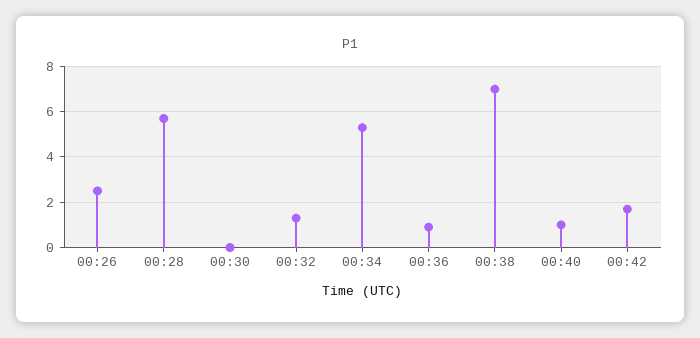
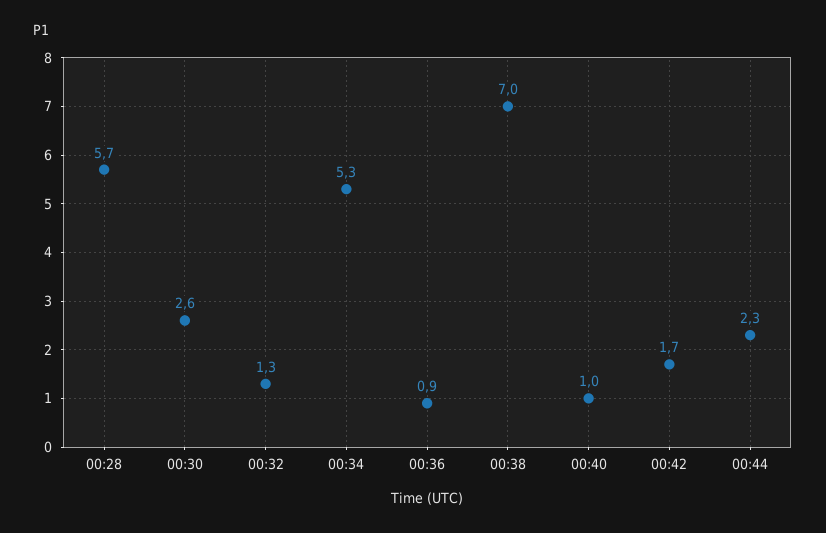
00:26: 2.5 -> none
00:30: 0 -> 2.6
00:44: none -> 2.3

